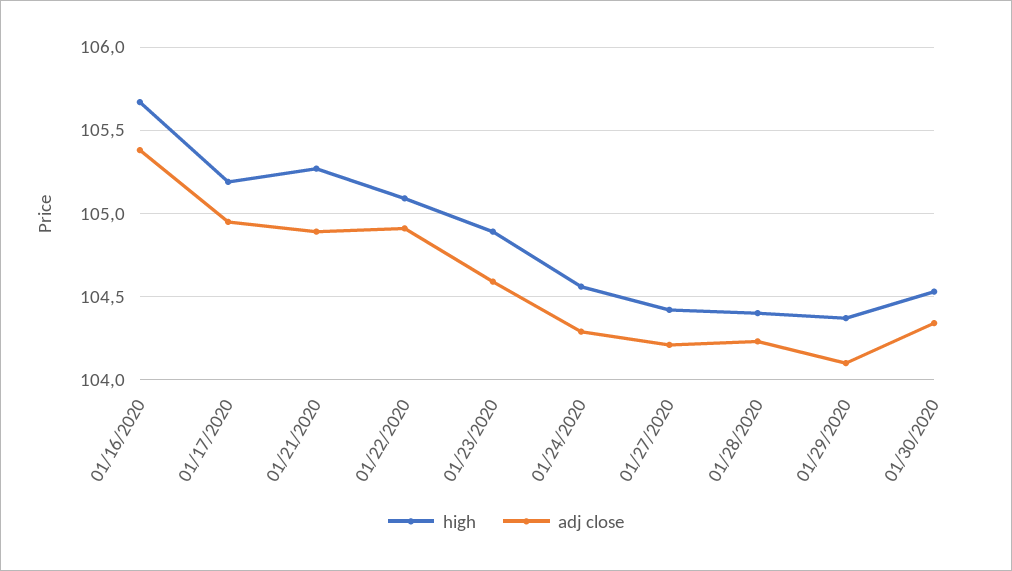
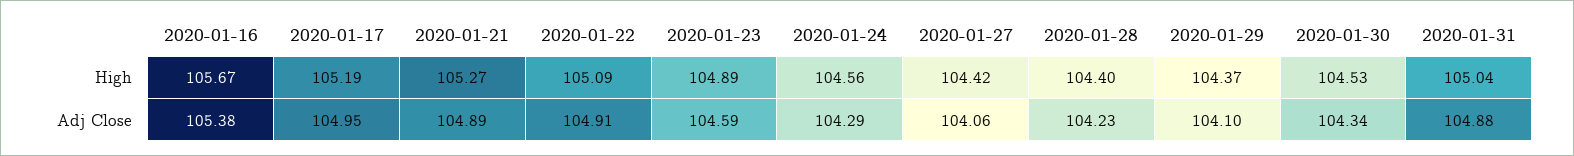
adj close, 01/27/2020: 104.2 -> 104.06
high, 2020-01-31: none -> 105.04
adj close, 2020-01-31: none -> 104.88

